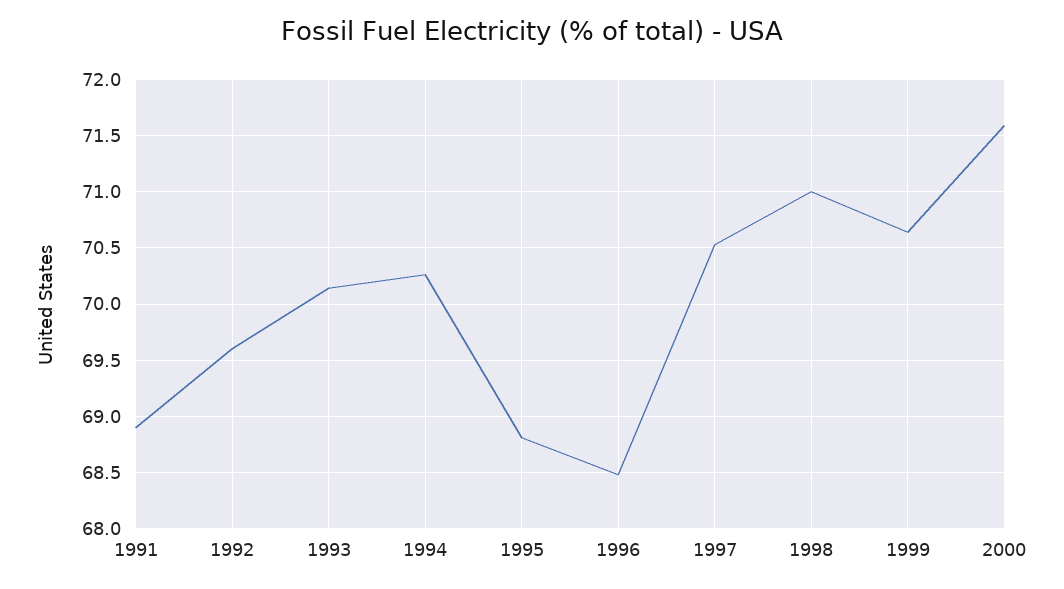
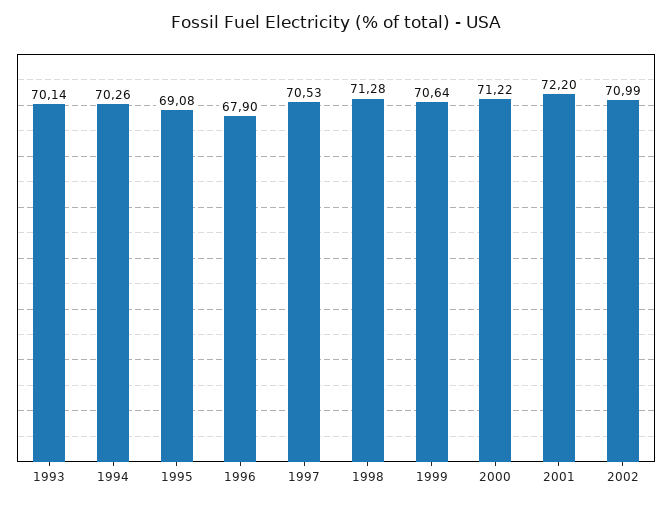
1991: 68.9 -> none
1992: 69.6 -> none
1995: 68.8 -> 69.08
1996: 68.5 -> 67.9
1998: 71 -> 71.28
2000: 71.6 -> 71.22
2001: none -> 72.2
2002: none -> 70.99

